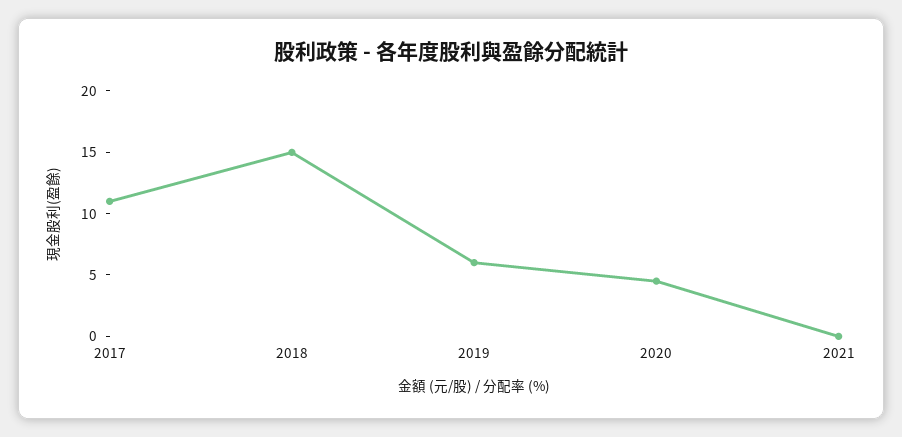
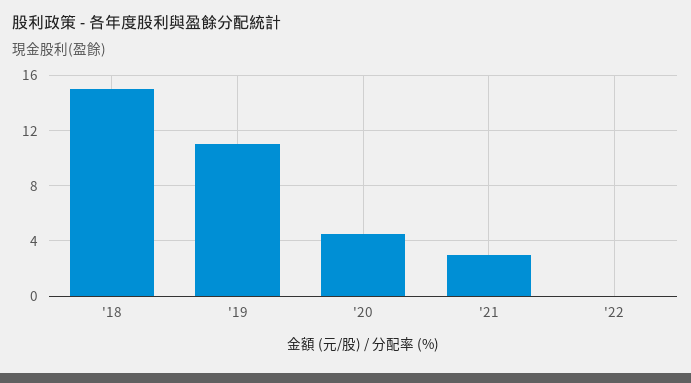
2017: 11 -> none
2019: 6 -> 11
2021: 0 -> 3
'22: none -> 0

